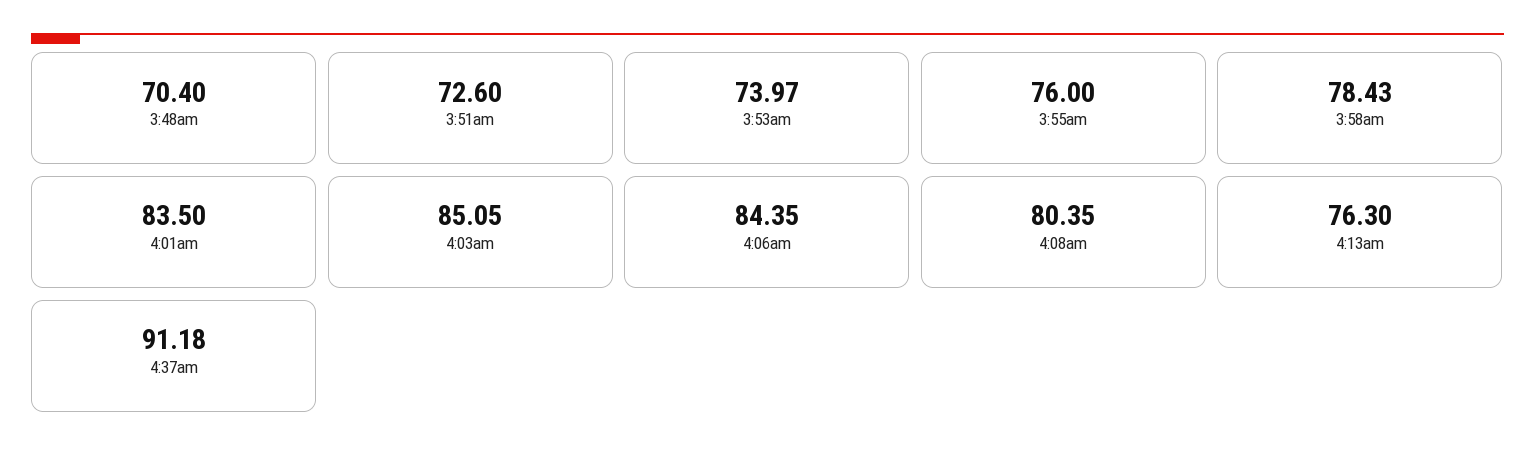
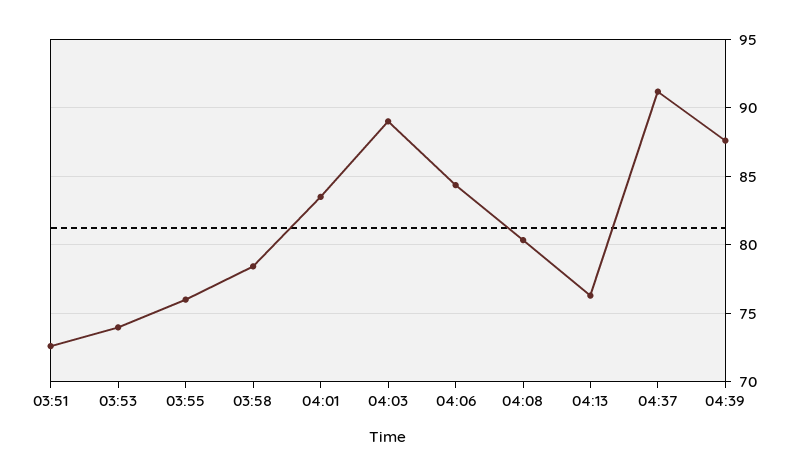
3:48am: 70.4 -> none
4:03am: 85.05 -> 89
04:39: none -> 87.5

